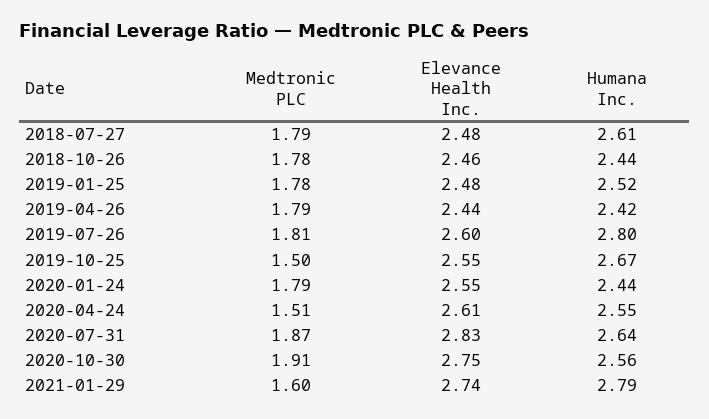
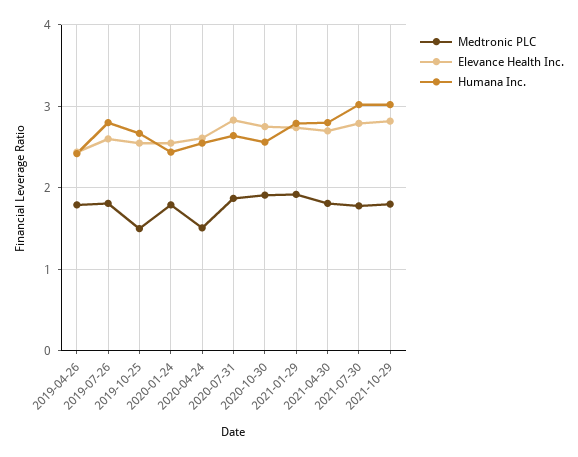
Medtronic PLC, 2018-07-27: 1.79 -> none
Elevance Health Inc., 2018-07-27: 2.48 -> none
Humana Inc., 2018-07-27: 2.61 -> none
Medtronic PLC, 2018-10-26: 1.78 -> none
Elevance Health Inc., 2018-10-26: 2.46 -> none
Humana Inc., 2018-10-26: 2.44 -> none
Medtronic PLC, 2019-01-25: 1.78 -> none
Elevance Health Inc., 2019-01-25: 2.48 -> none
Humana Inc., 2019-01-25: 2.52 -> none
Medtronic PLC, 2021-01-29: 1.6 -> 1.9
Medtronic PLC, 2021-04-30: none -> 1.8
Elevance Health Inc., 2021-04-30: none -> 2.7
Humana Inc., 2021-04-30: none -> 2.8
Medtronic PLC, 2021-07-30: none -> 1.8
Elevance Health Inc., 2021-07-30: none -> 2.8
Humana Inc., 2021-07-30: none -> 3
Medtronic PLC, 2021-10-29: none -> 1.8
Elevance Health Inc., 2021-10-29: none -> 2.8
Humana Inc., 2021-10-29: none -> 3

